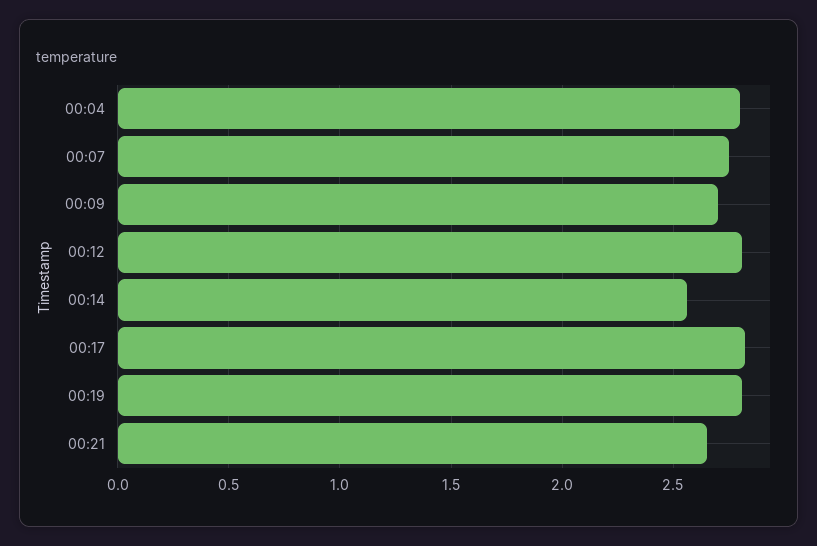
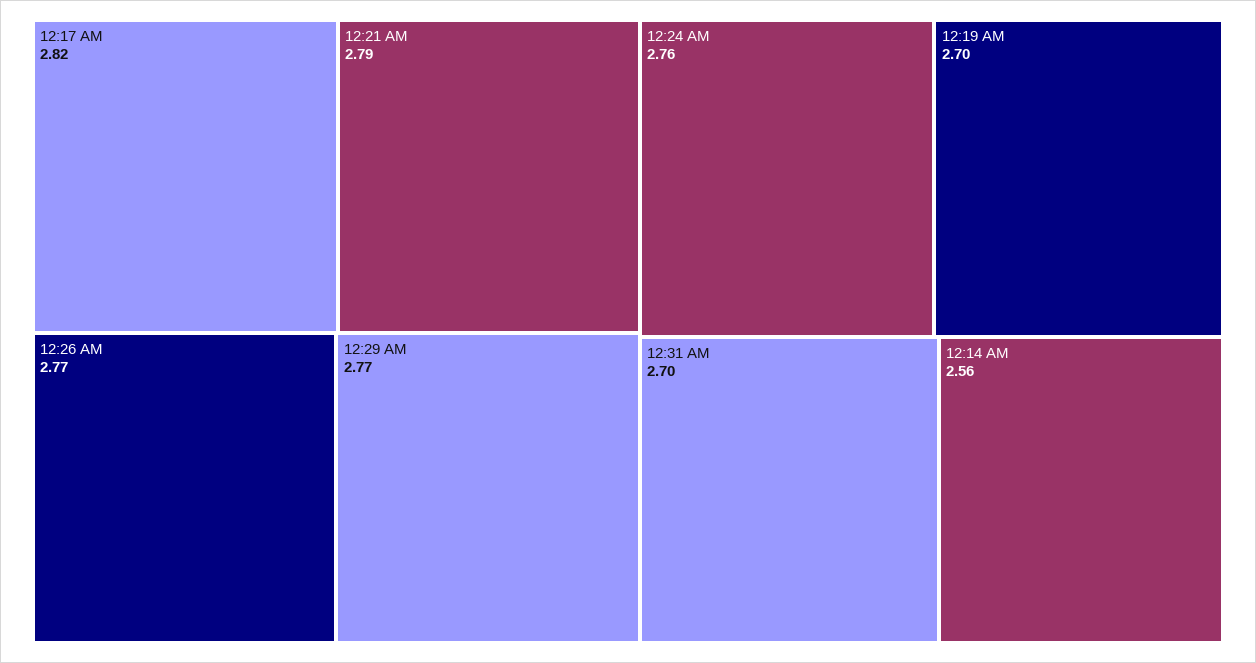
00:04: 2.8 -> none
00:07: 2.75 -> none
00:09: 2.7 -> none
00:12: 2.8 -> none
00:19: 2.8 -> 2.7
00:21: 2.65 -> 2.79
12:26 AM: none -> 2.77
12:29 AM: none -> 2.77
12:24 AM: none -> 2.76
12:31 AM: none -> 2.7

